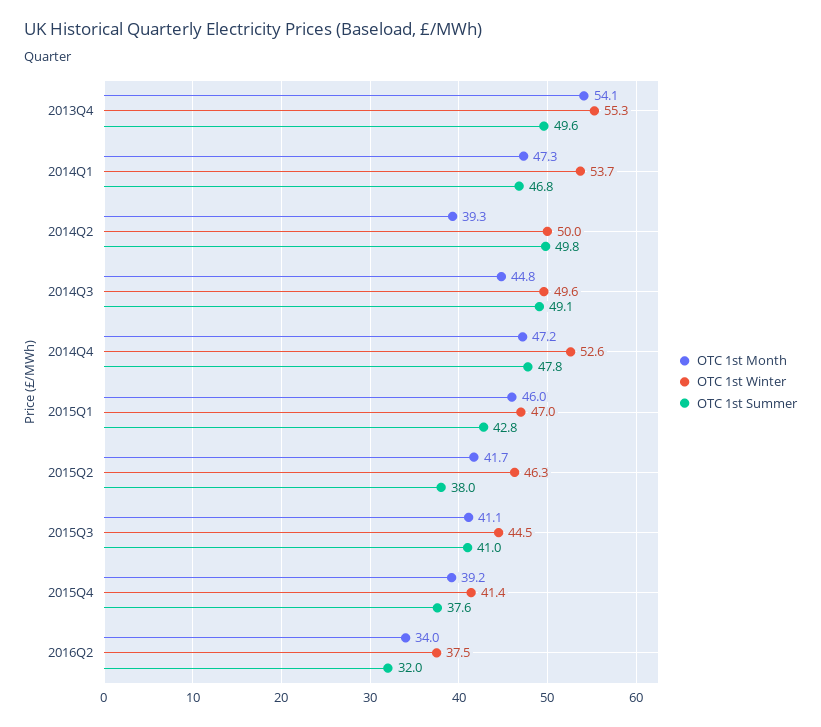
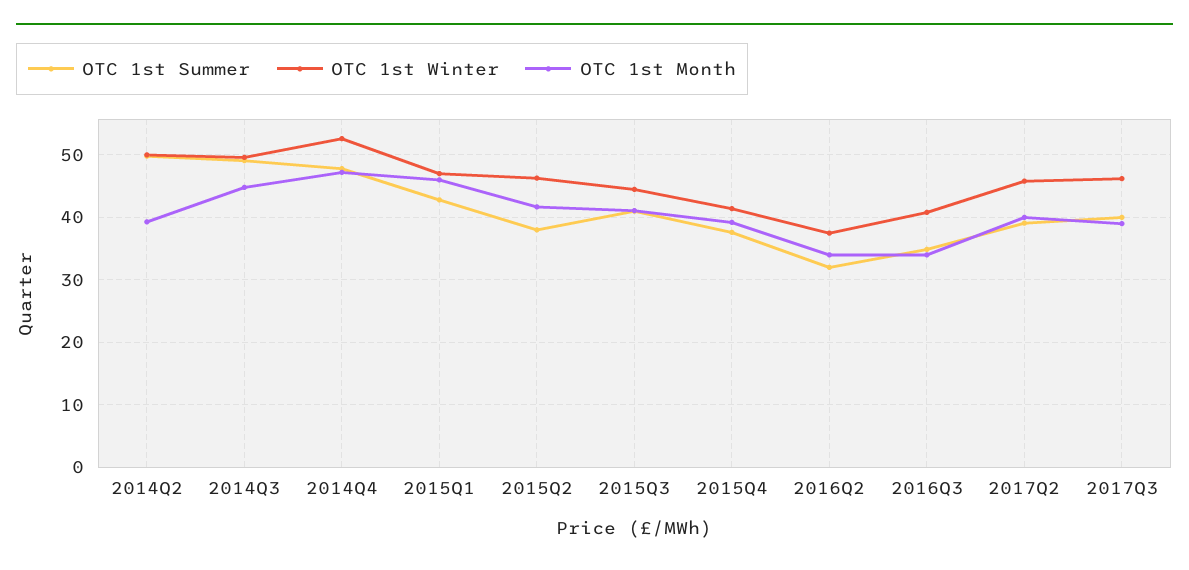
OTC 1st Month, 2013Q4: 54.1 -> none
OTC 1st Winter, 2013Q4: 55.3 -> none
OTC 1st Summer, 2013Q4: 49.6 -> none
OTC 1st Month, 2014Q1: 47.3 -> none
OTC 1st Winter, 2014Q1: 53.7 -> none
OTC 1st Summer, 2014Q1: 46.8 -> none
OTC 1st Summer, 2016Q3: none -> 35
OTC 1st Winter, 2016Q3: none -> 41
OTC 1st Month, 2016Q3: none -> 34
OTC 1st Summer, 2017Q2: none -> 39
OTC 1st Winter, 2017Q2: none -> 46
OTC 1st Month, 2017Q2: none -> 40
OTC 1st Summer, 2017Q3: none -> 40
OTC 1st Winter, 2017Q3: none -> 46
OTC 1st Month, 2017Q3: none -> 39

